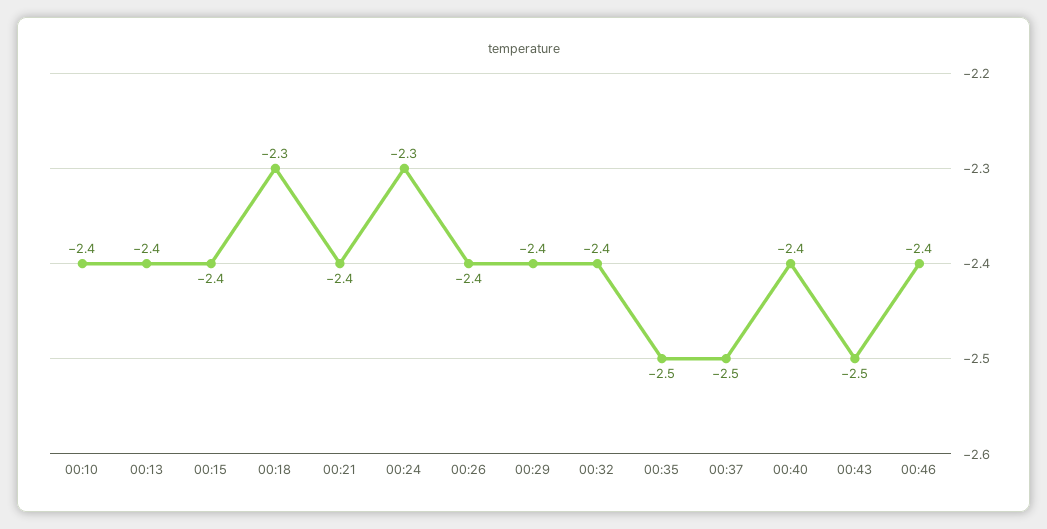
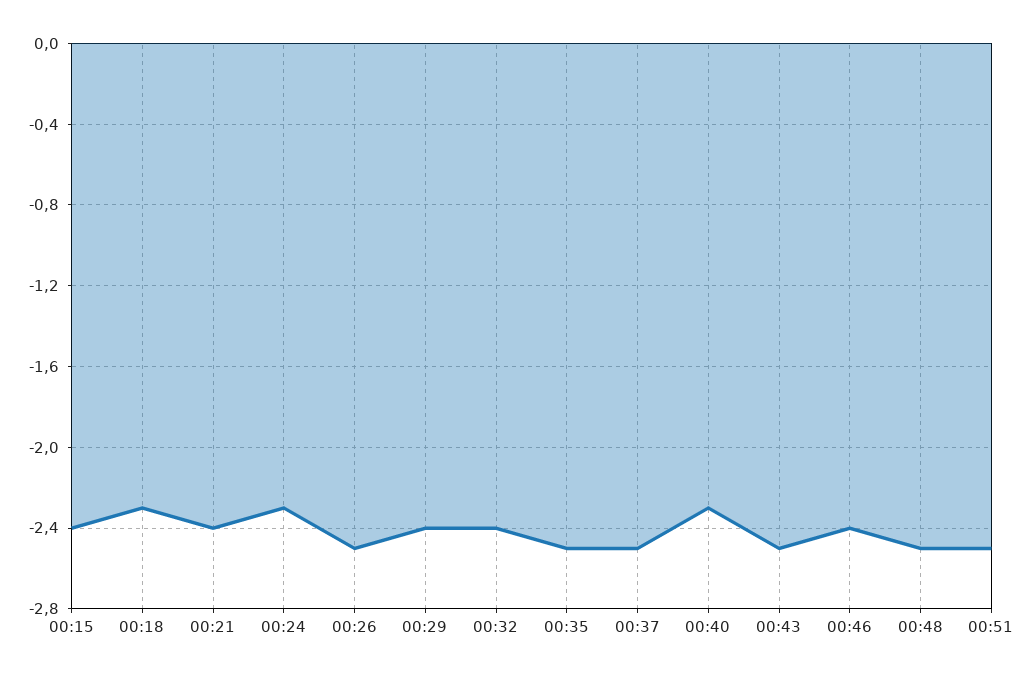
00:10: -2.4 -> none
00:13: -2.4 -> none
00:26: -2.4 -> -2.5
00:40: -2.4 -> -2.3
00:48: none -> -2.5
00:51: none -> -2.5

